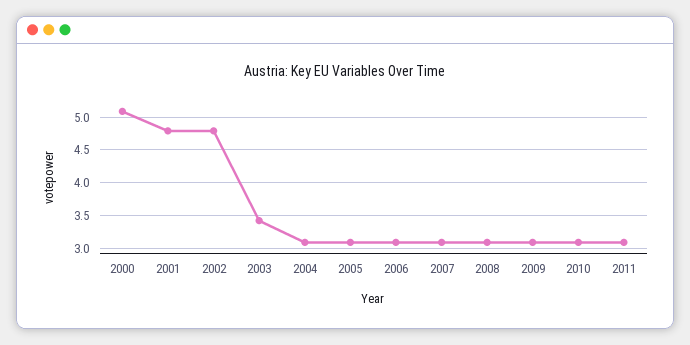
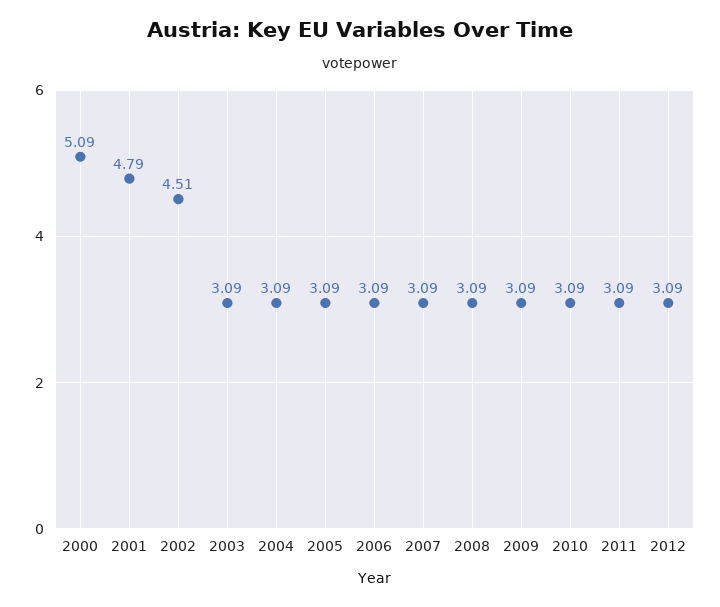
2002: 4.8 -> 4.51
2003: 3.4 -> 3.09
2012: none -> 3.09

